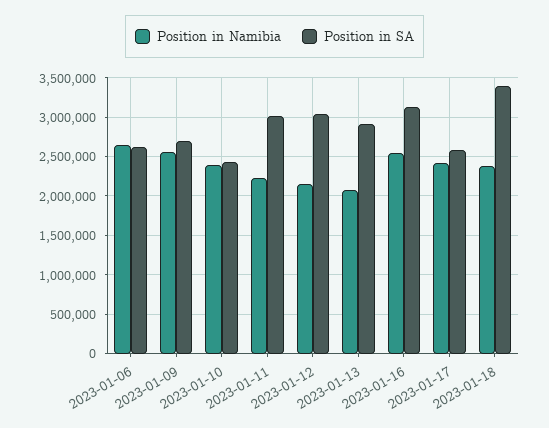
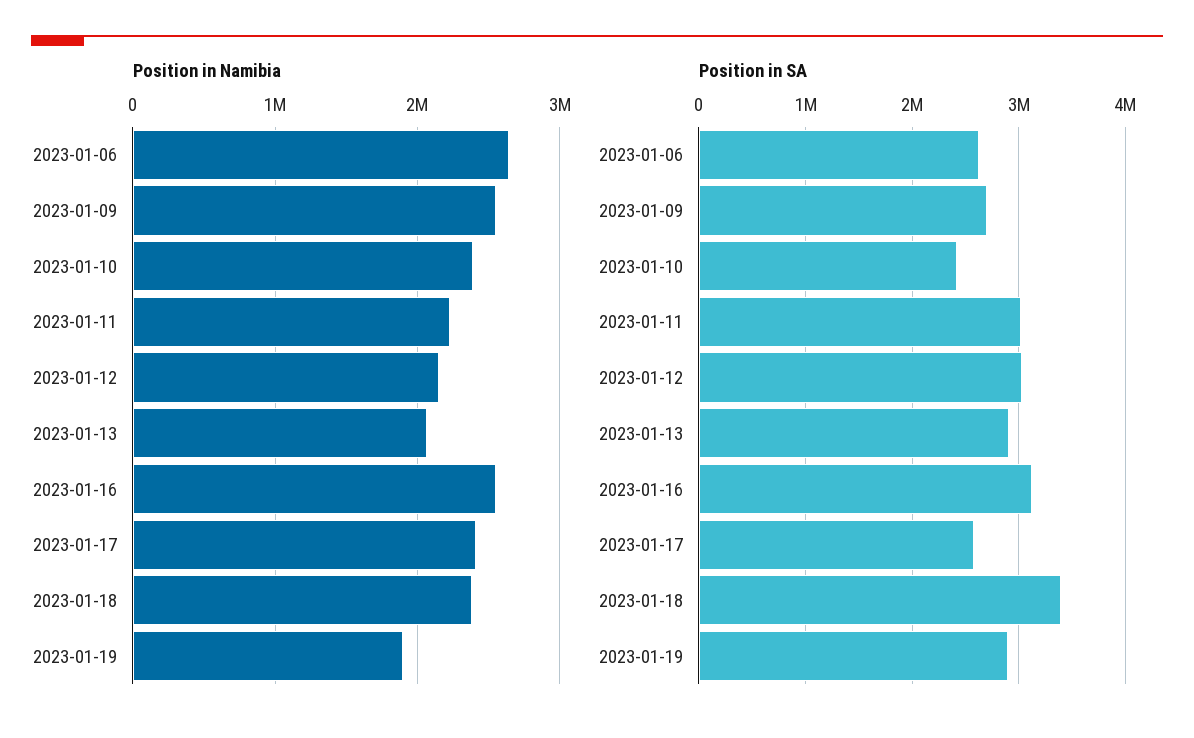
Position in Namibia, 2023-01-19: none -> 1900000
Position in SA, 2023-01-19: none -> 2900000

